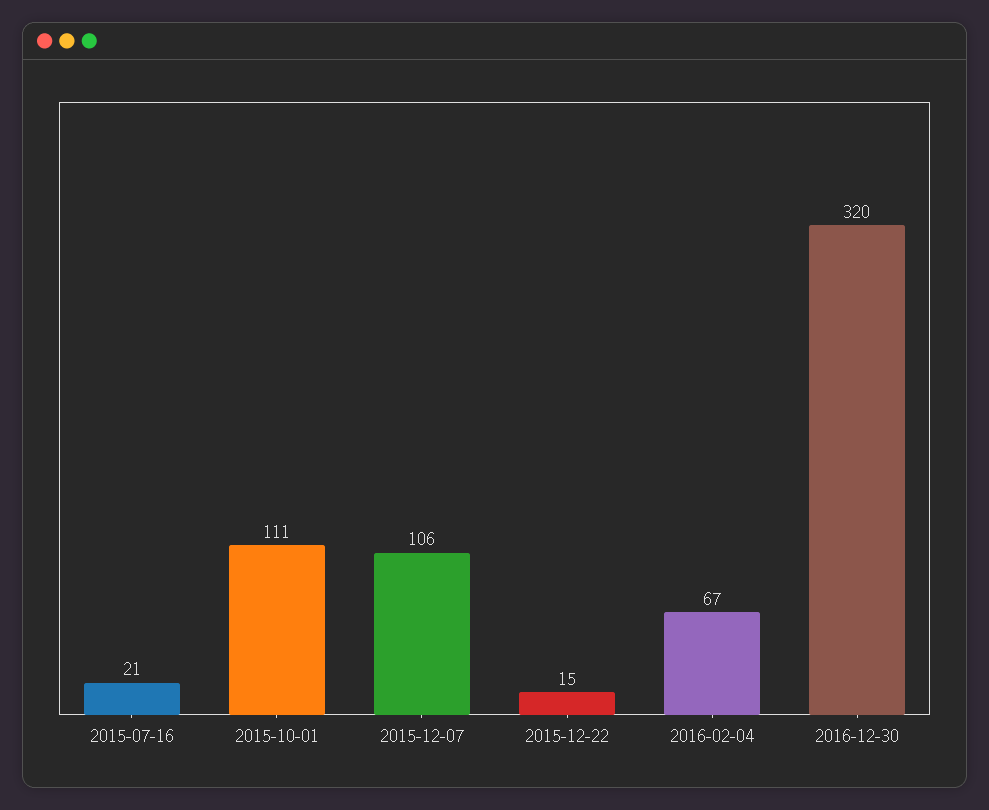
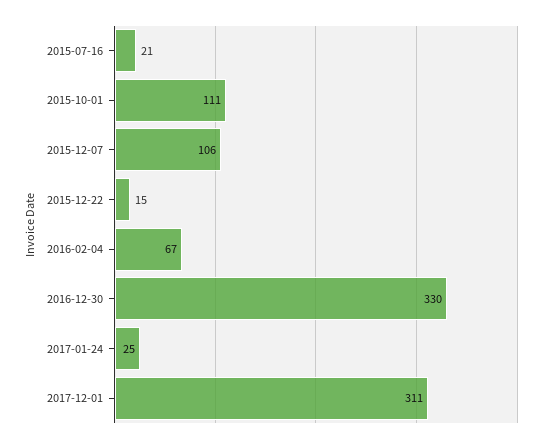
2016-12-30: 320 -> 330
2017-01-24: none -> 25
2017-12-01: none -> 311

